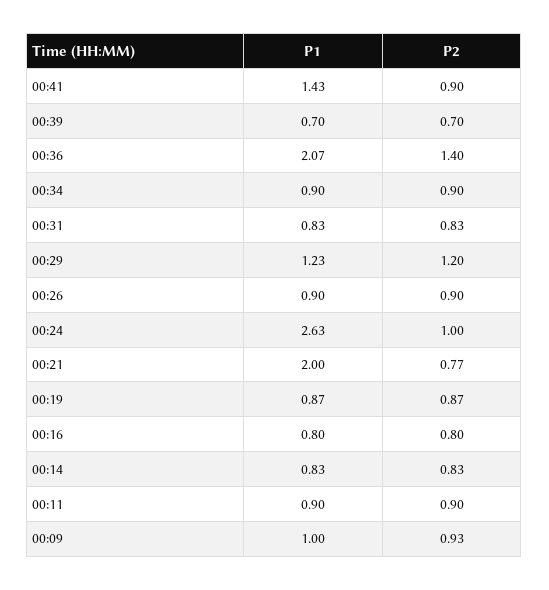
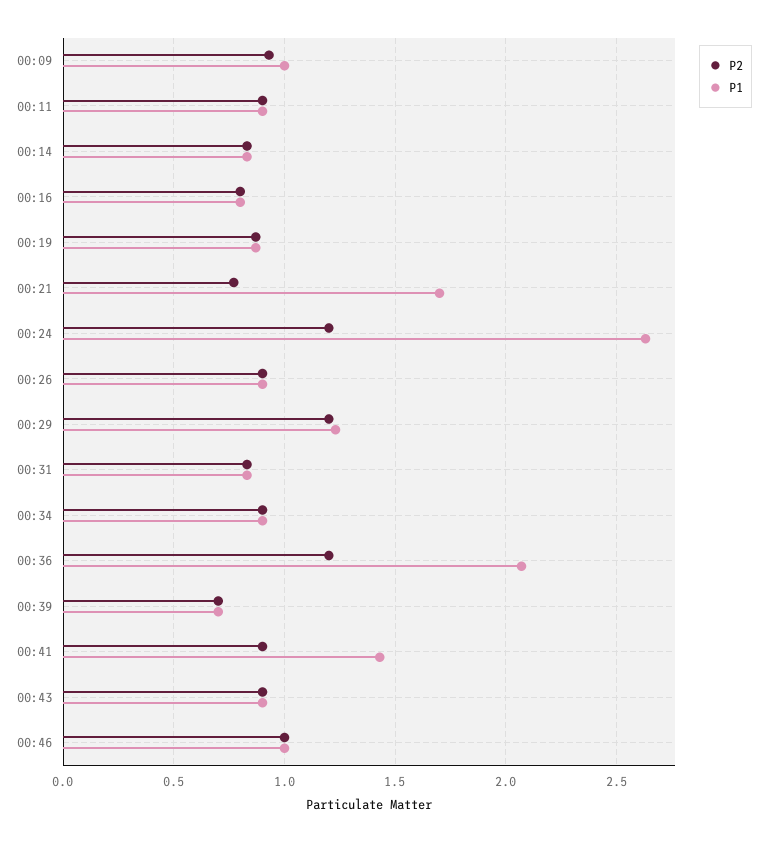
P2, 00:36: 1.4 -> 1.2
P2, 00:24: 1 -> 1.2
P1, 00:21: 2 -> 1.7
P2, 00:43: none -> 0.9
P1, 00:43: none -> 0.9
P2, 00:46: none -> 1
P1, 00:46: none -> 1

